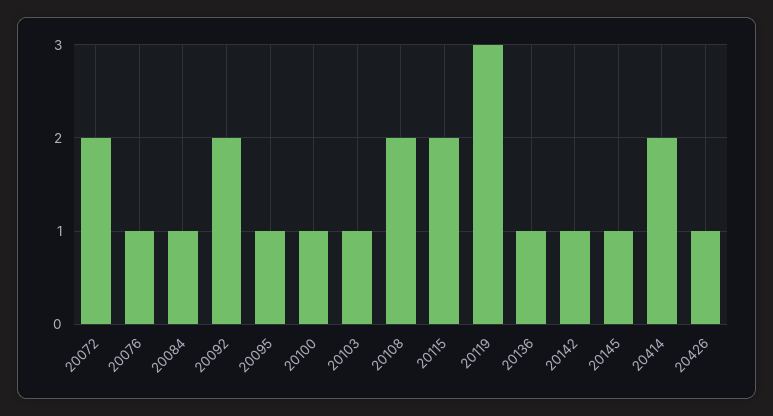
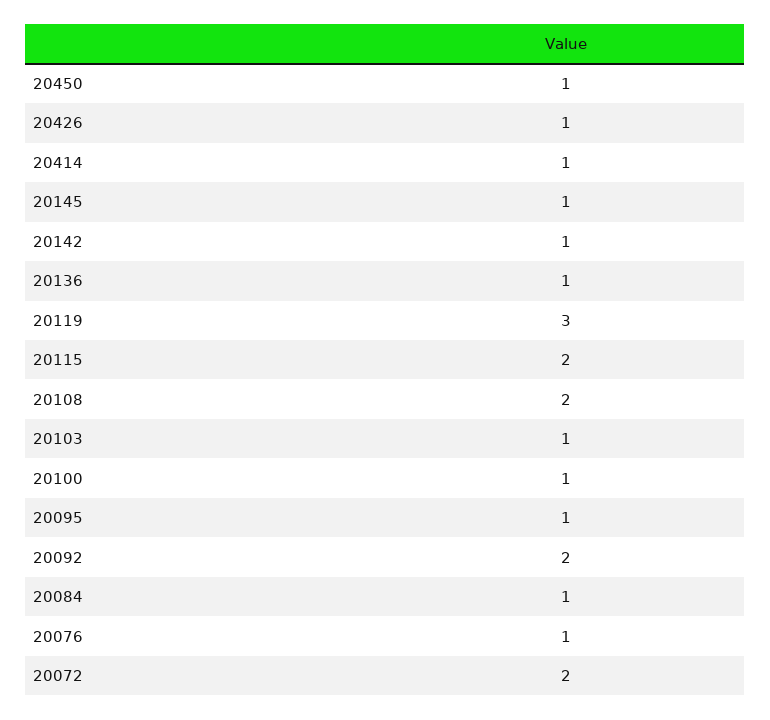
20414: 2 -> 1
20450: none -> 1

